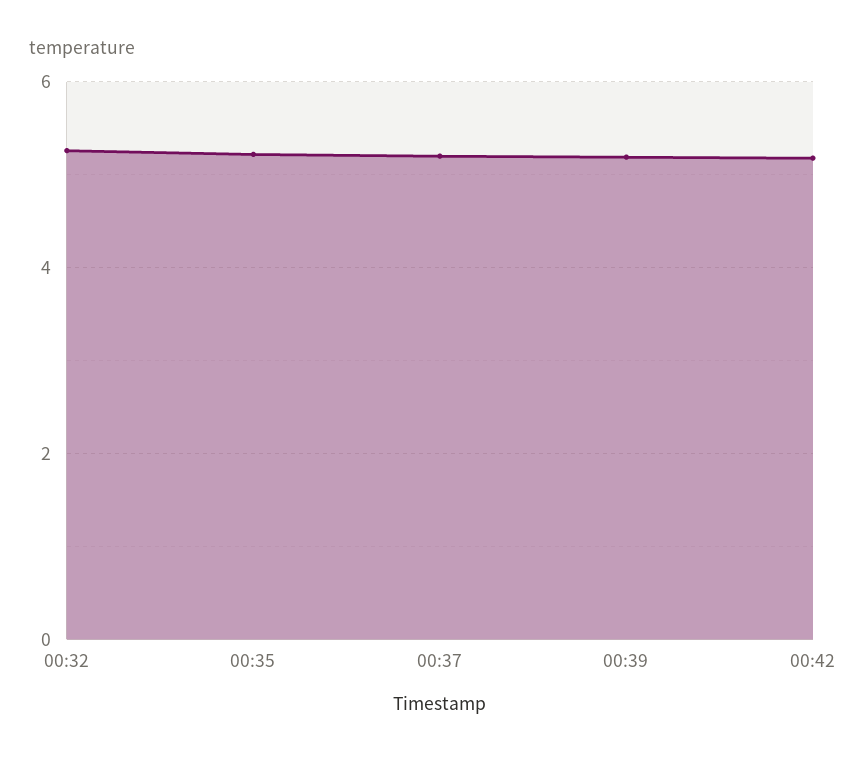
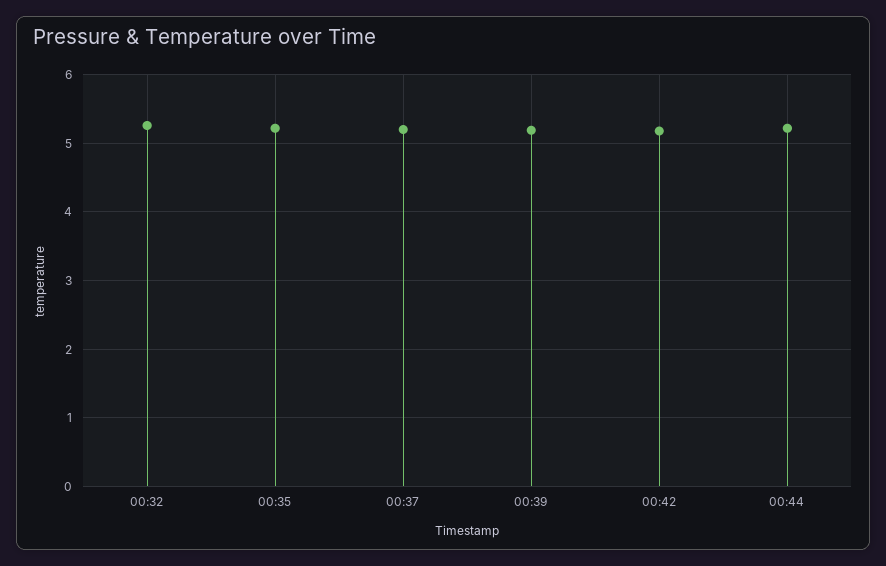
00:44: none -> 5.2

